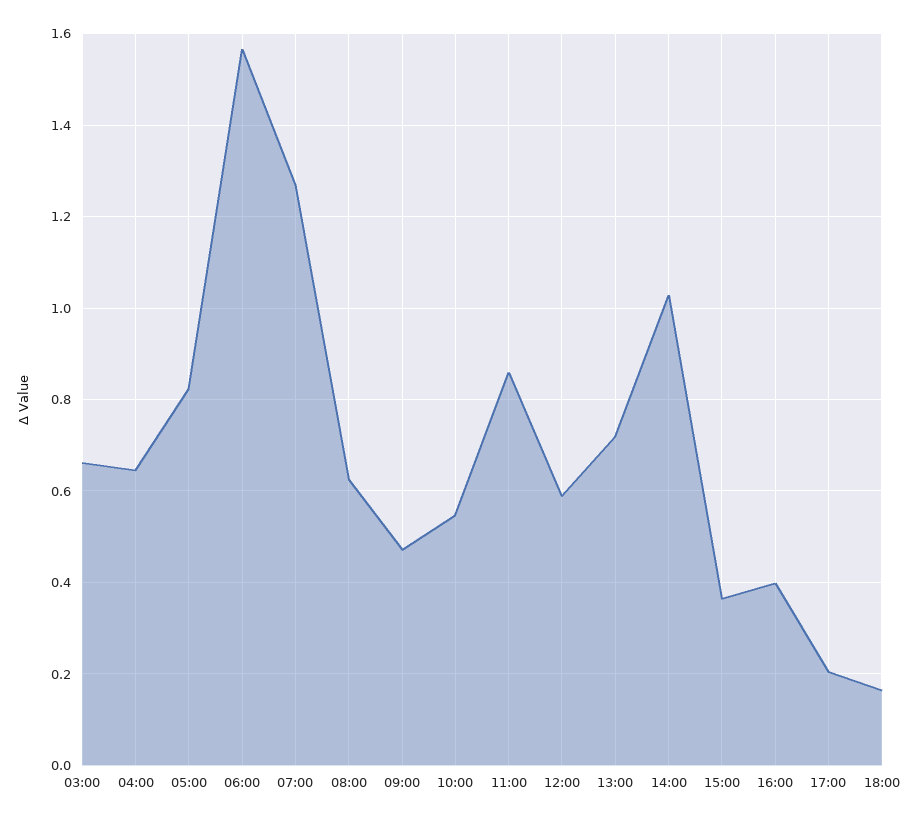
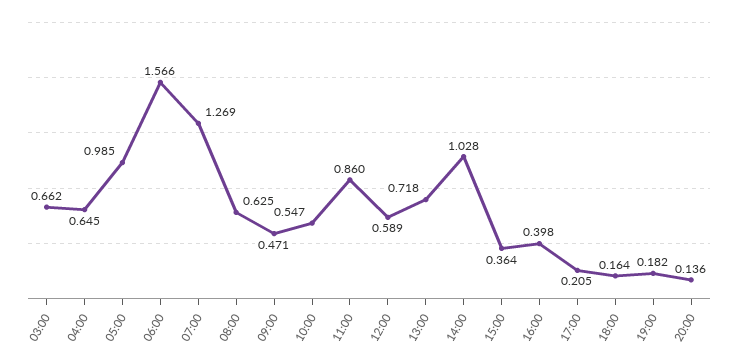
05:00: 0.82 -> 0.985
19:00: none -> 0.182
20:00: none -> 0.136

